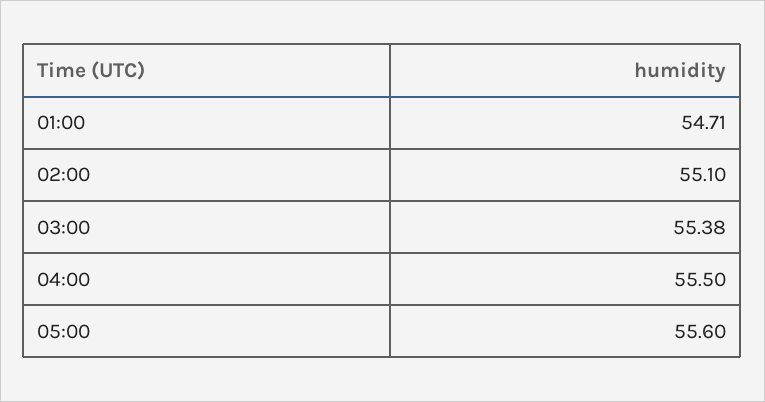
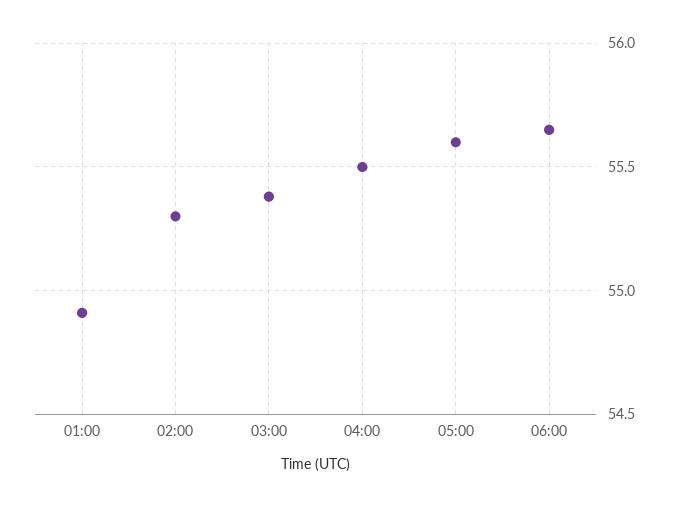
01:00: 54.71 -> 54.9
02:00: 55.1 -> 55.3
06:00: none -> 55.65

